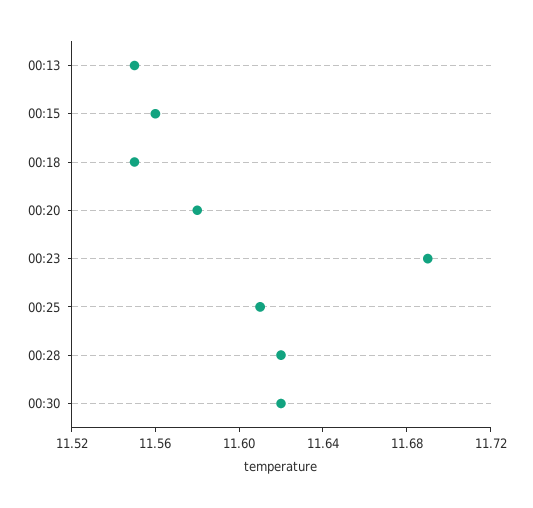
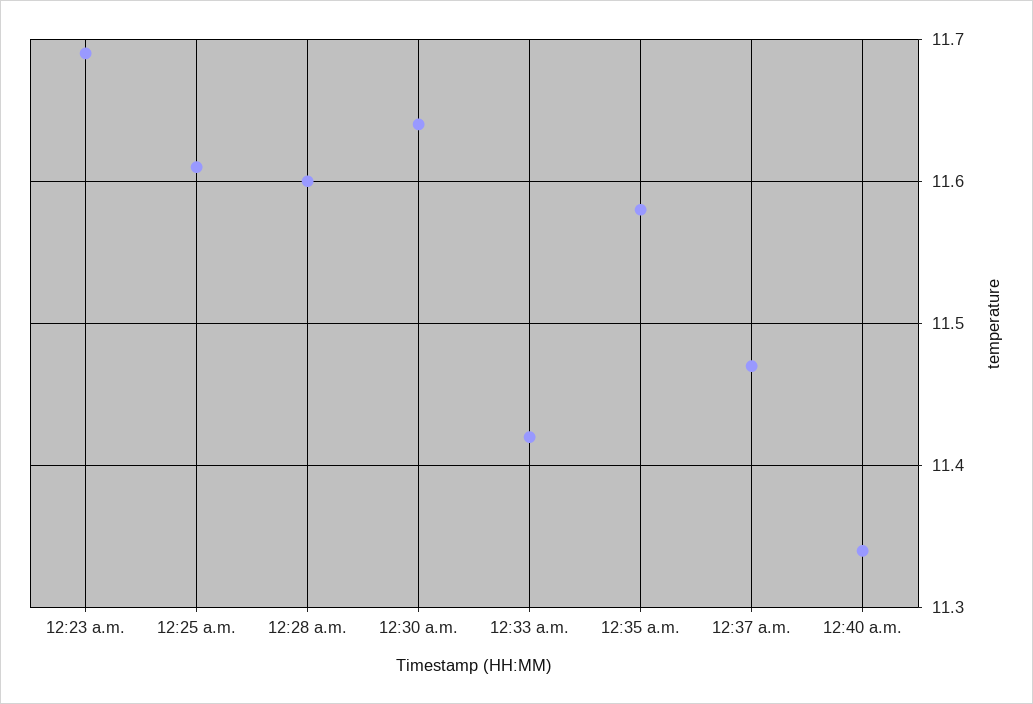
00:13: 11.55 -> none
00:15: 11.56 -> none
00:18: 11.55 -> none
00:20: 11.58 -> none
00:28: 11.62 -> 11.6
00:30: 11.62 -> 11.64
12:33 a.m.: none -> 11.42
12:35 a.m.: none -> 11.58
12:37 a.m.: none -> 11.47
12:40 a.m.: none -> 11.34

